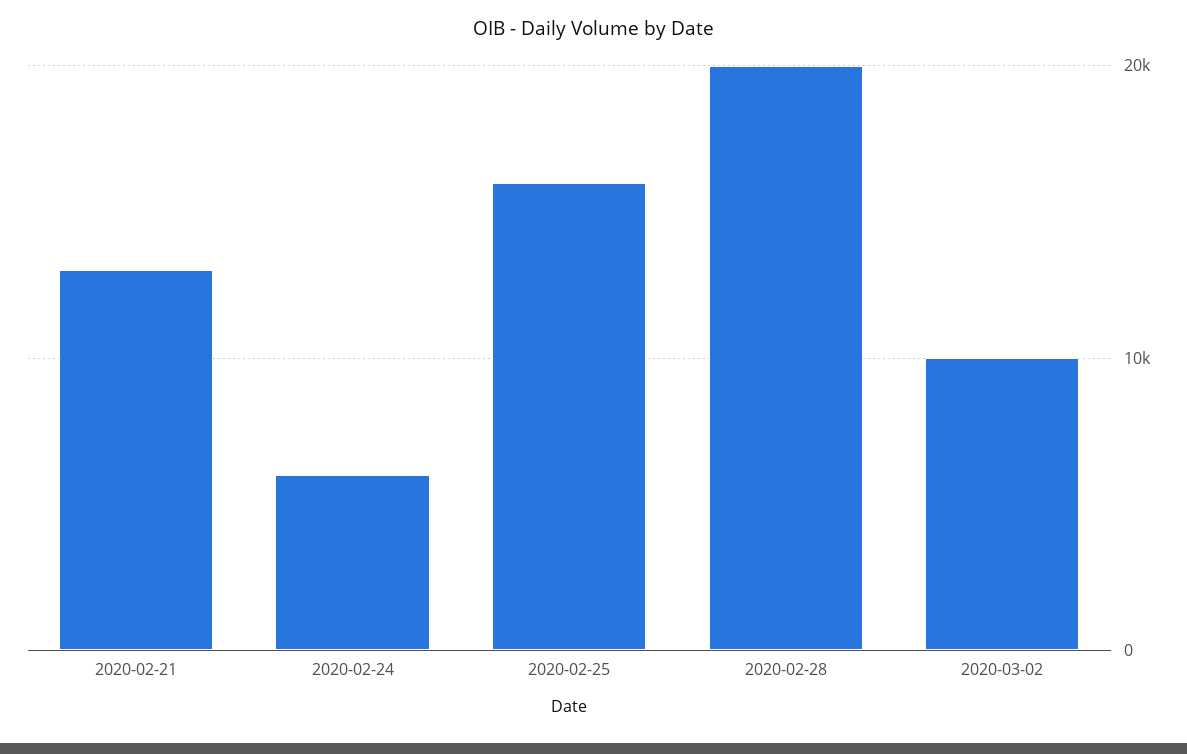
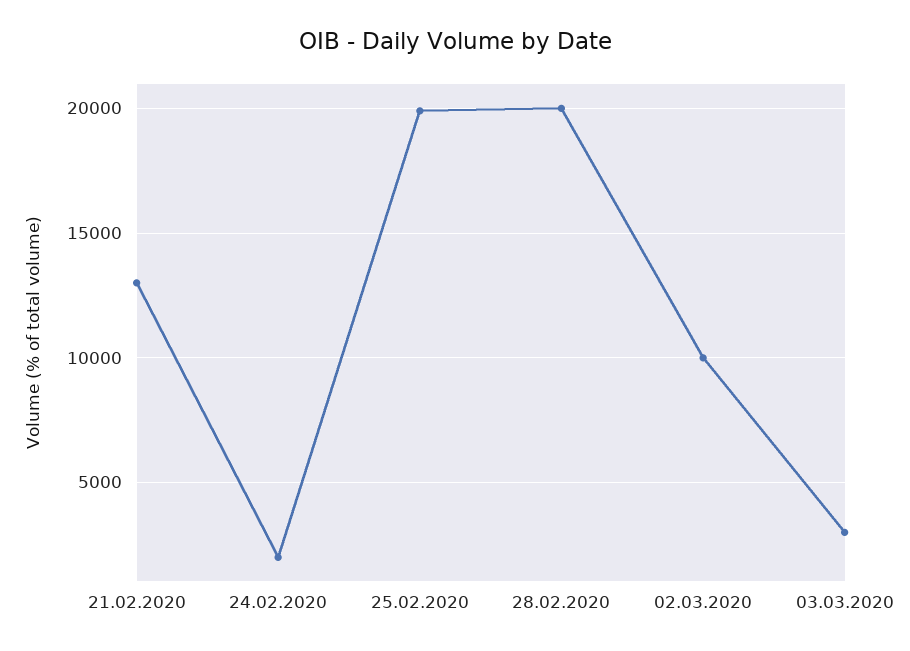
2020-02-24: 6000 -> 2000
2020-02-25: 16000 -> 20000
03.03.2020: none -> 3000

